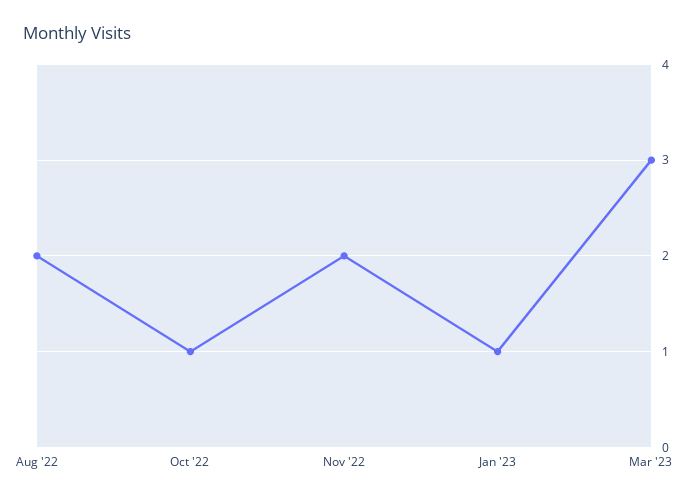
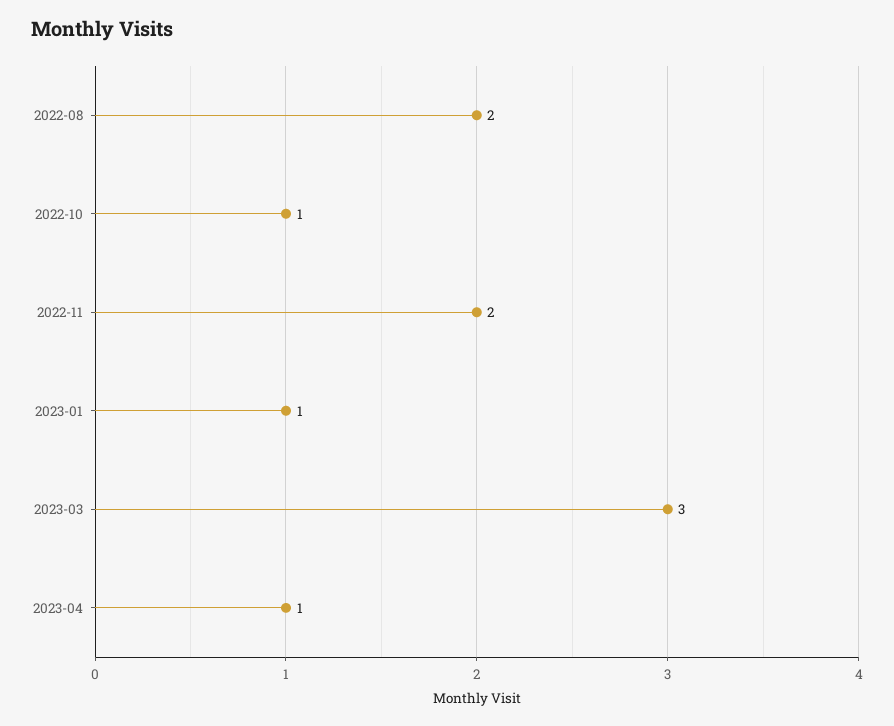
2023-04: none -> 1

